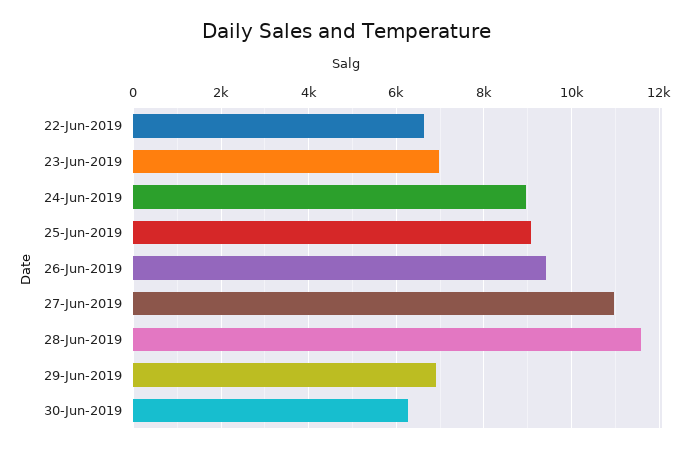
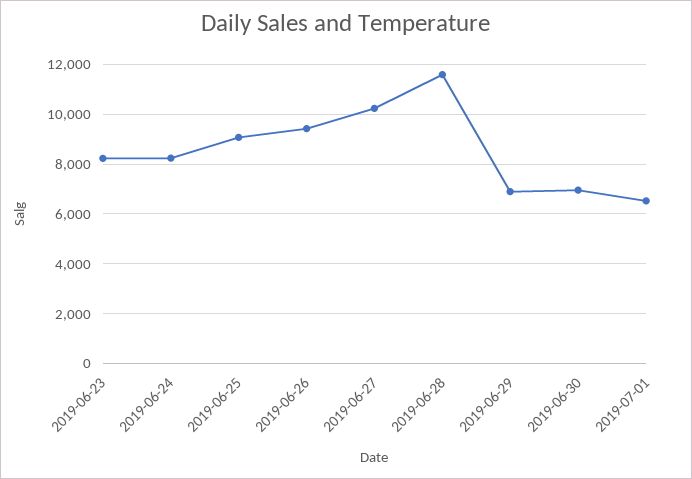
22-Jun-2019: 6600 -> none
23-Jun-2019: 7000 -> 8250
24-Jun-2019: 9000 -> 8250
27-Jun-2019: 11000 -> 10250
30-Jun-2019: 6200 -> 7000
2019-07-01: none -> 6500

